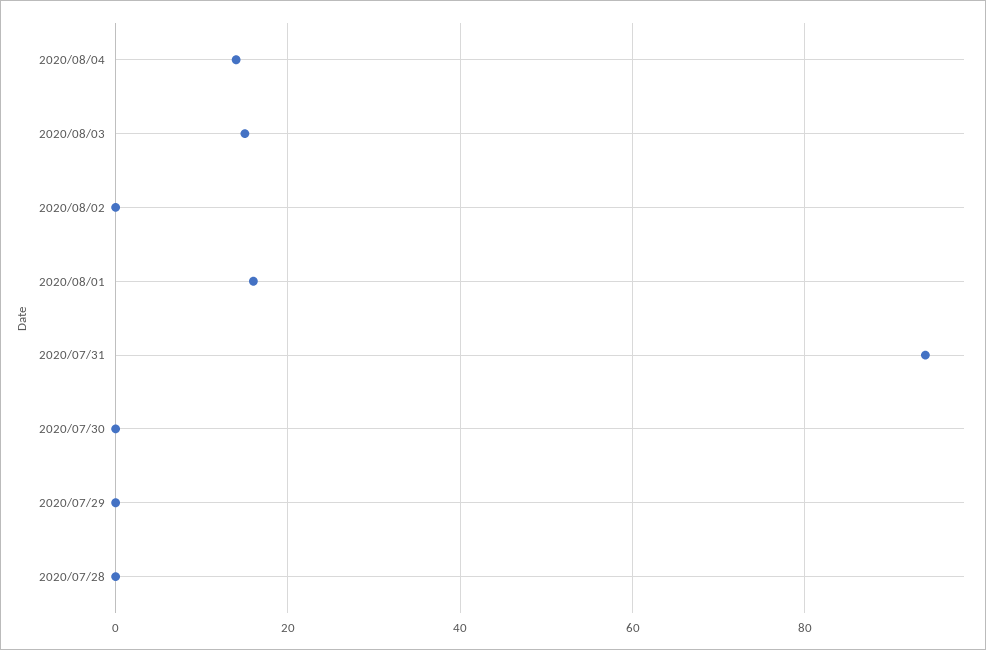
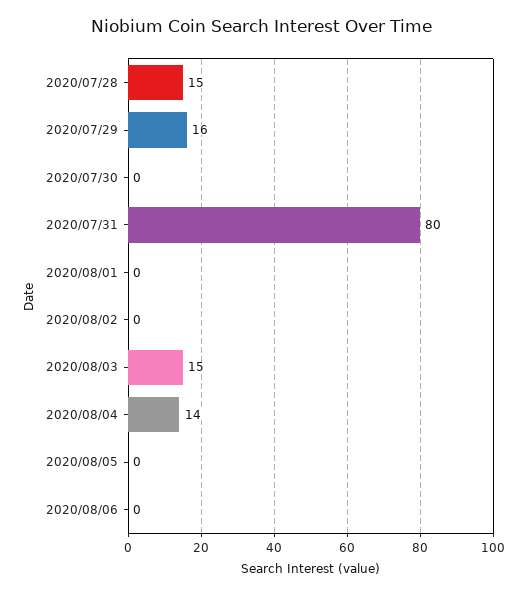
2020/08/01: 15 -> 0
2020/07/31: 95 -> 80
2020/07/29: 0 -> 16
2020/07/28: 0 -> 15
2020/08/05: none -> 0
2020/08/06: none -> 0

